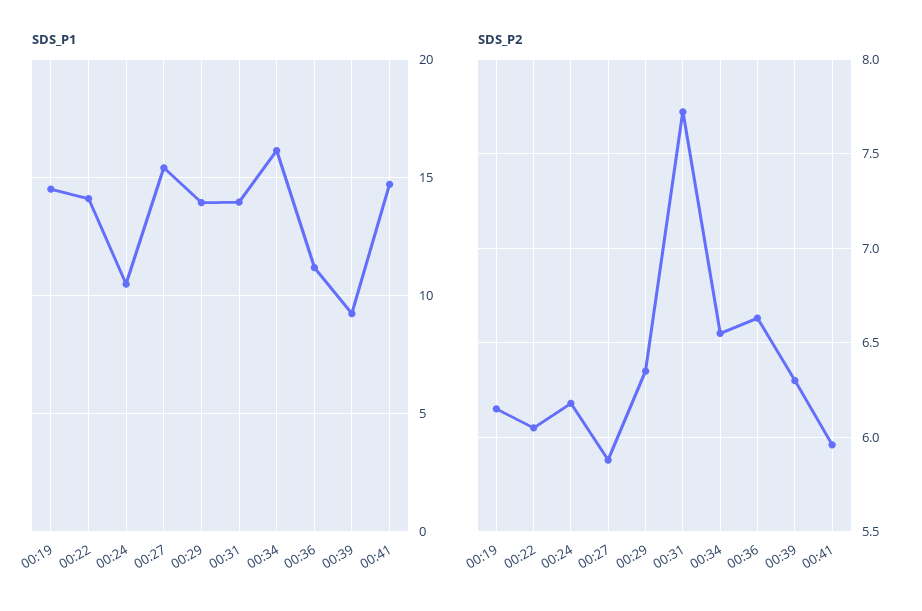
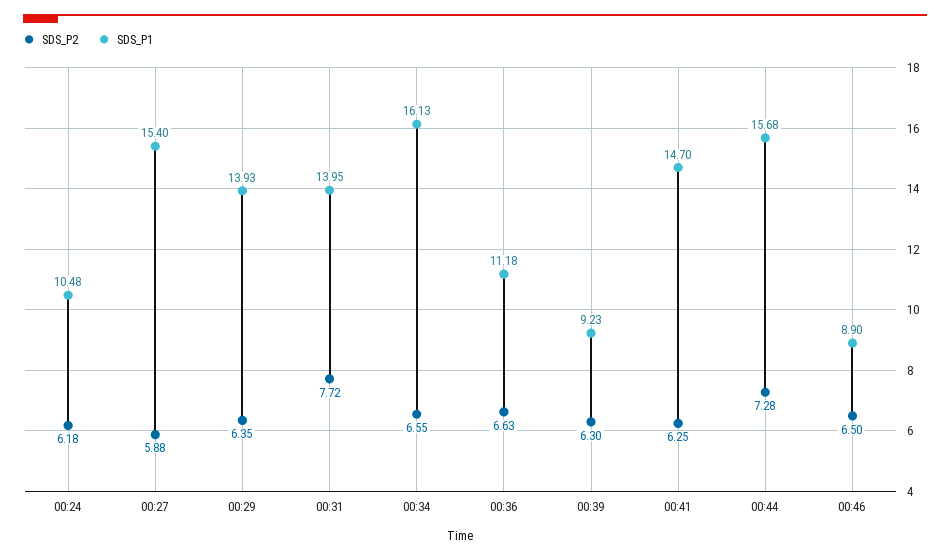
SDS_P1, 00:19: 14.5 -> none
SDS_P1, 00:22: 14 -> none
SDS_P2, 00:19: 6.15 -> none
SDS_P2, 00:22: 6.05 -> none
SDS_P2, 00:41: 5.95 -> 6.25
SDS_P2, 00:44: none -> 7.28
SDS_P1, 00:44: none -> 15.68
SDS_P2, 00:46: none -> 6.5
SDS_P1, 00:46: none -> 8.9

